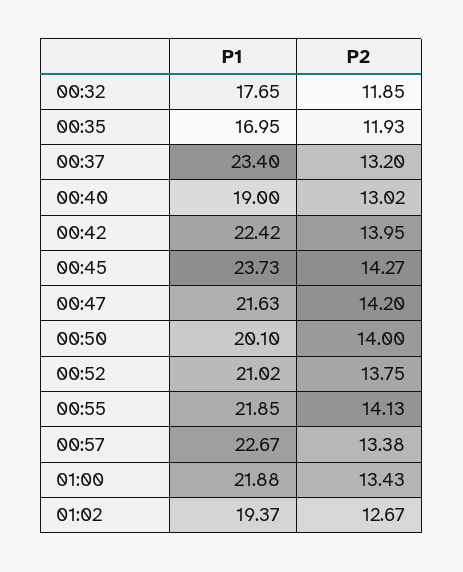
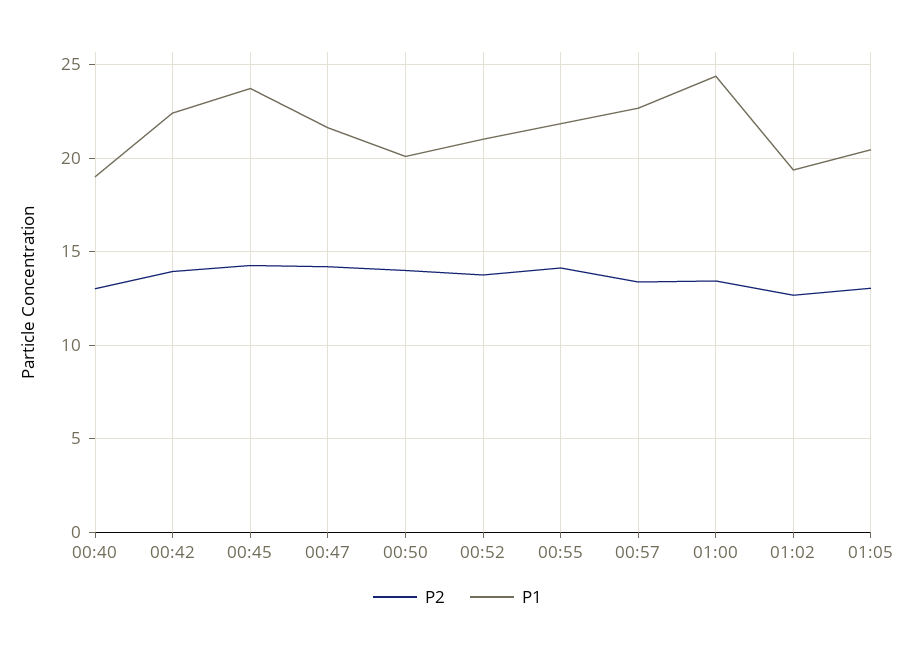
P1, 00:32: 17.65 -> none
P2, 00:32: 11.85 -> none
P1, 00:35: 16.95 -> none
P2, 00:35: 11.93 -> none
P1, 00:37: 23.4 -> none
P2, 00:37: 13.2 -> none
P1, 01:00: 21.88 -> 24.5
P2, 01:05: none -> 13
P1, 01:05: none -> 20.5

